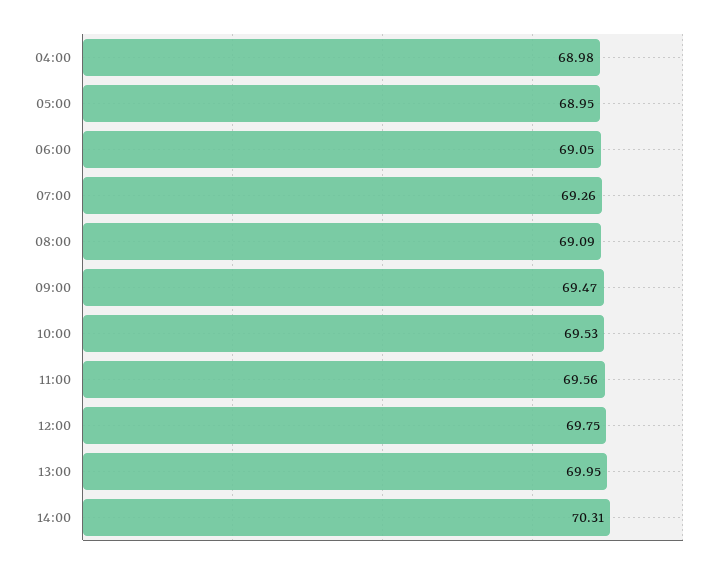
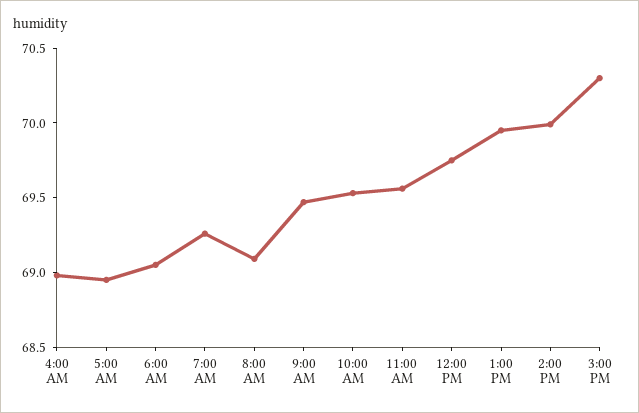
14:00: 70.31 -> 70
3:00 PM: none -> 70.3

